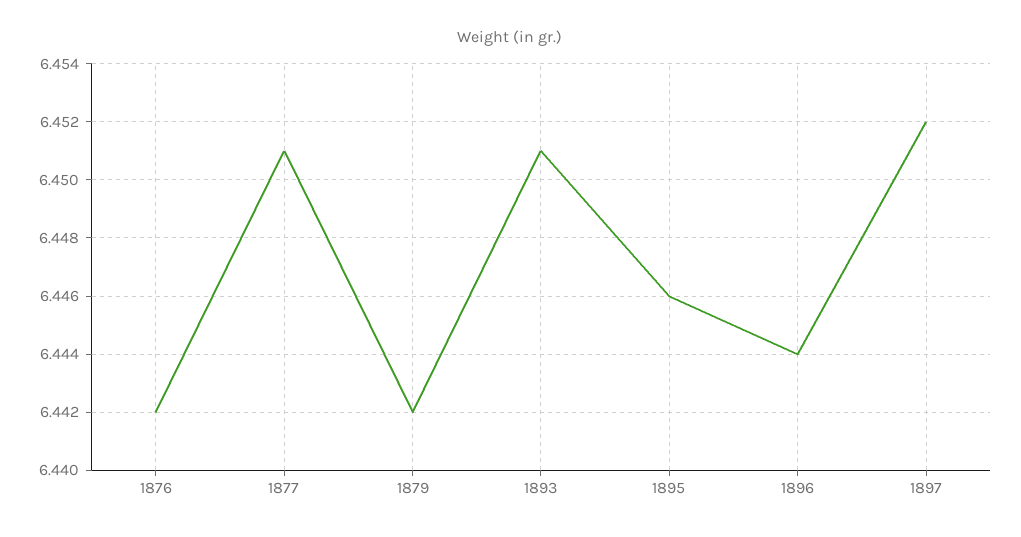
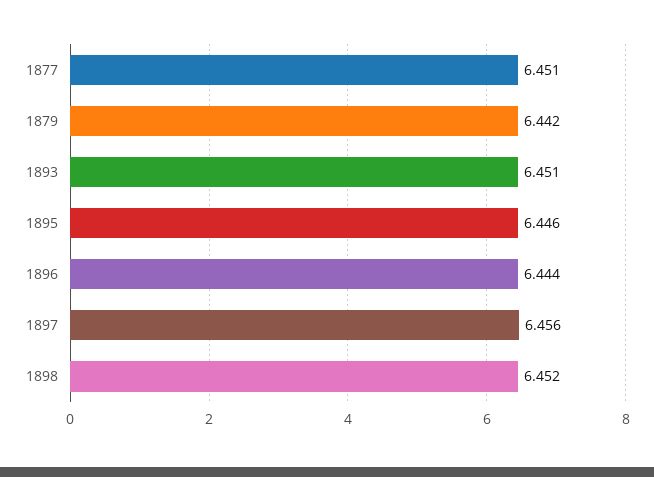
1876: 6.442 -> none
1897: 6.452 -> 6.456
1898: none -> 6.452

